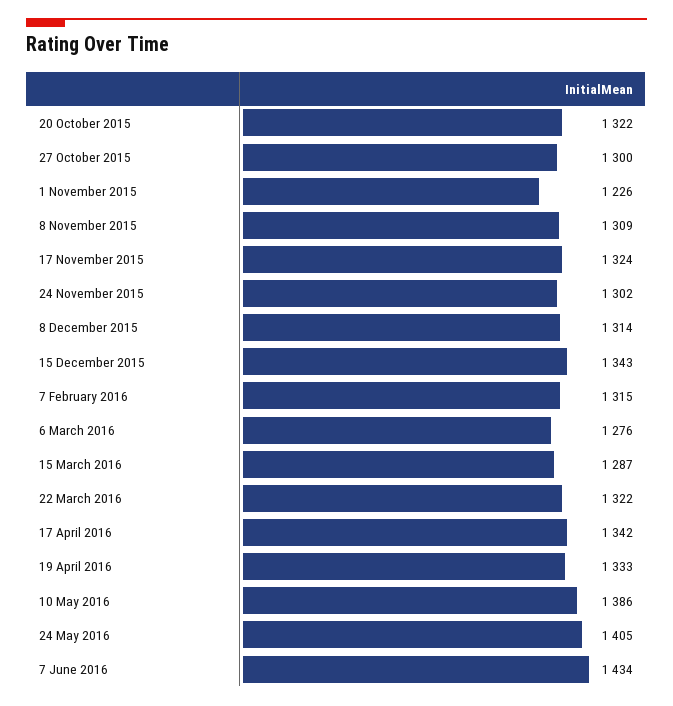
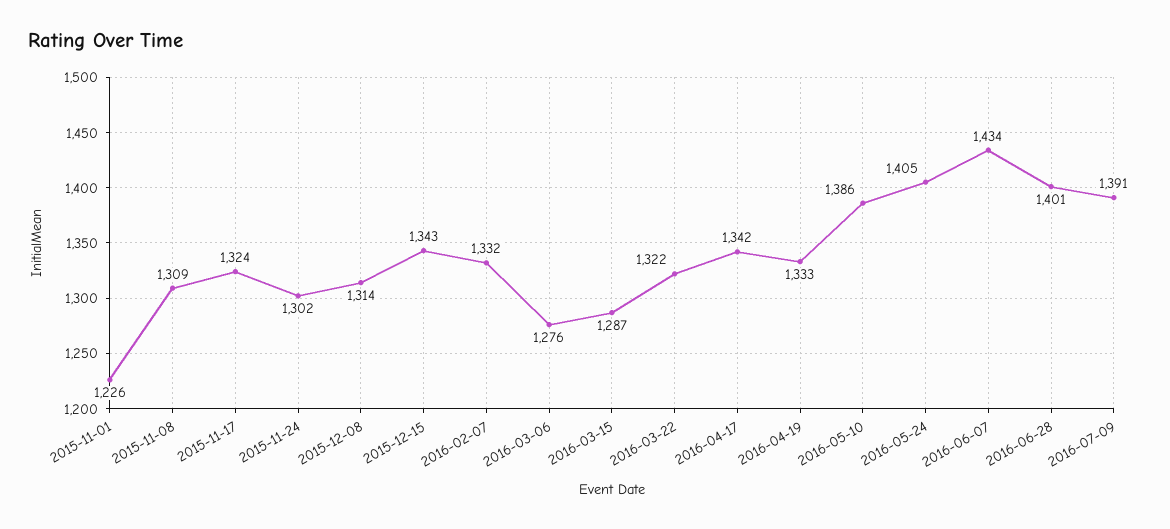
20 October 2015: 1322 -> none
27 October 2015: 1300 -> none
7 February 2016: 1315 -> 1332
2016-06-28: none -> 1401
2016-07-09: none -> 1391

